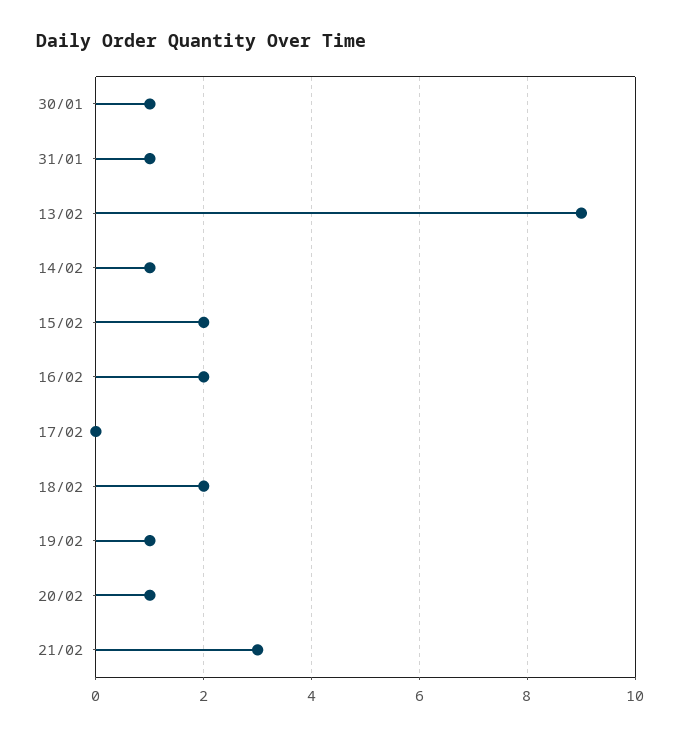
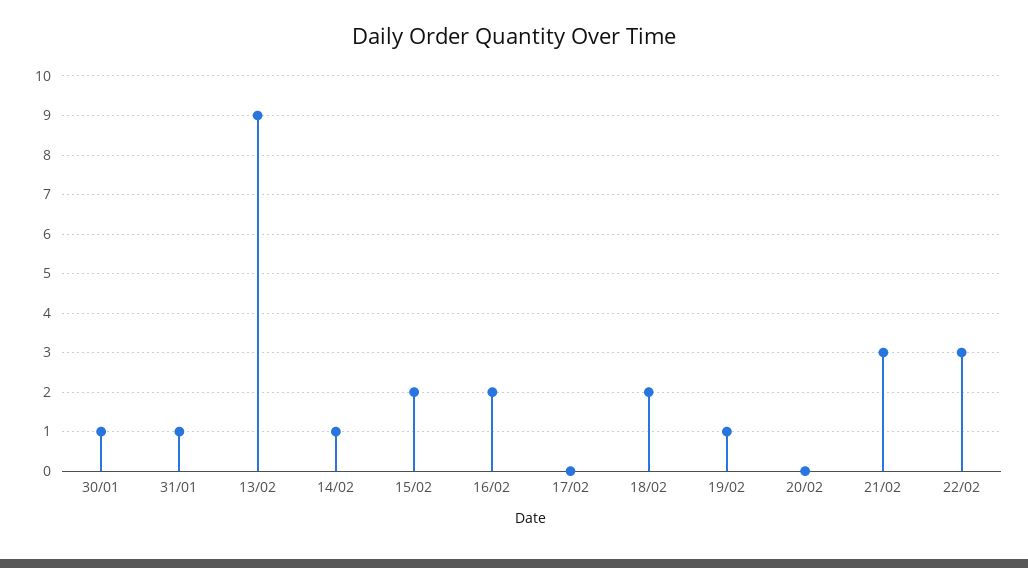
20/02: 1 -> 0
22/02: none -> 3

